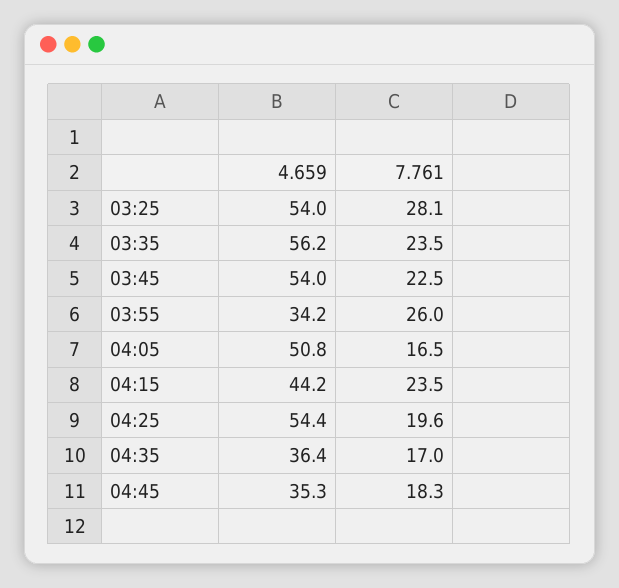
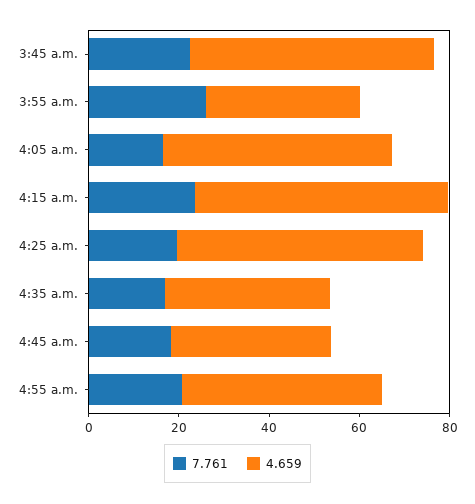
4.659, 03:25: 54 -> none
7.761, 03:25: 28.1 -> none
4.659, 03:35: 56.2 -> none
7.761, 03:35: 23.5 -> none
4.659, 04:15: 44.2 -> 55
7.761, 4:55 a.m.: none -> 20
4.659, 4:55 a.m.: none -> 45

